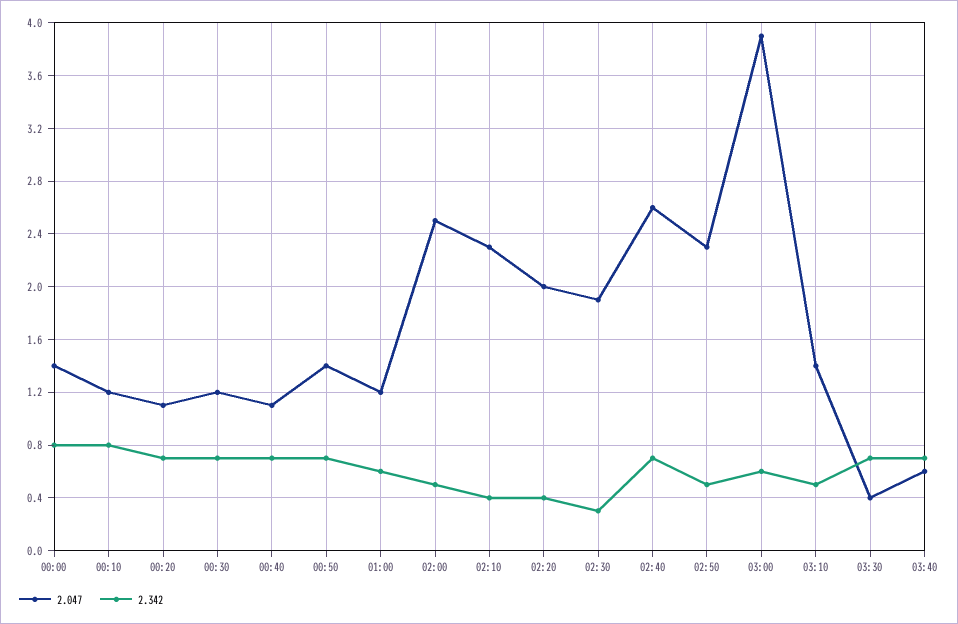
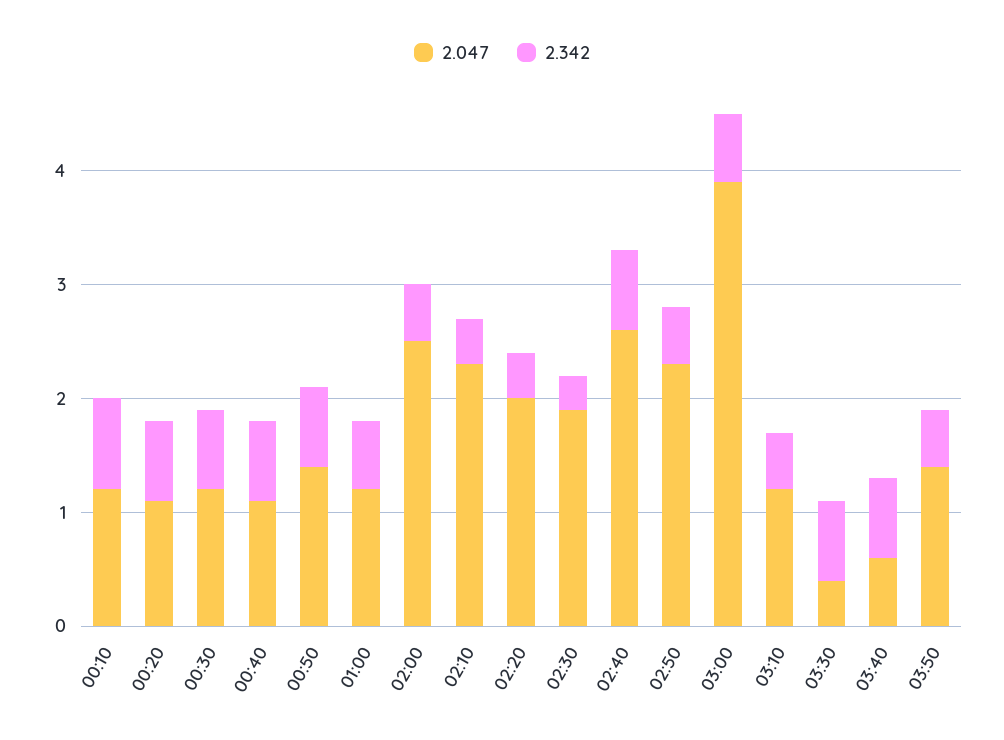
2.047, 00:00: 1.4 -> none
2.342, 00:00: 0.8 -> none
2.047, 03:10: 1.4 -> 1.2
2.047, 03:50: none -> 1.4
2.342, 03:50: none -> 0.5

